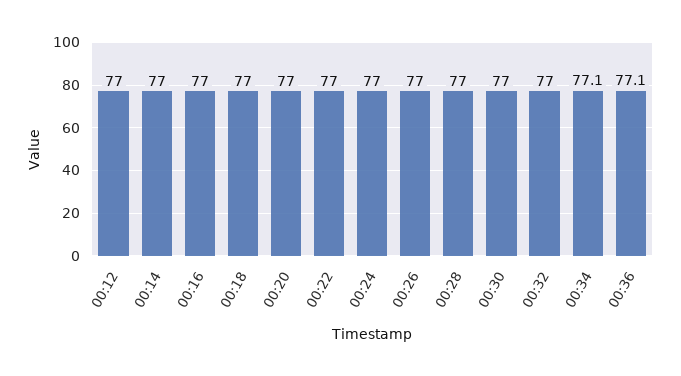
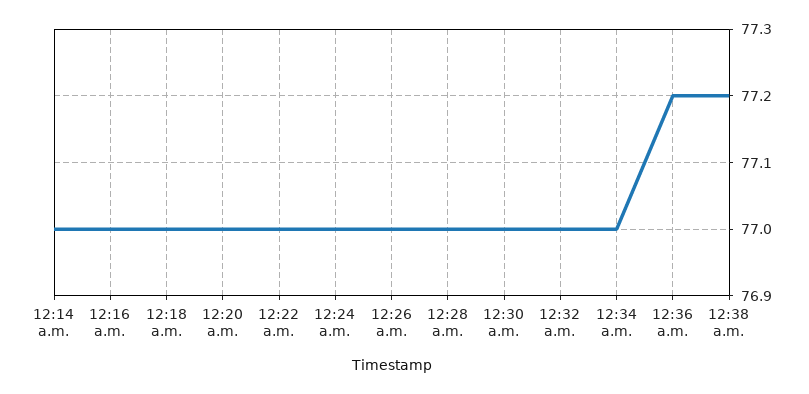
00:12: 77 -> none
00:34: 77.1 -> 77
00:36: 77.1 -> 77.2
12:38 a.m.: none -> 77.2

